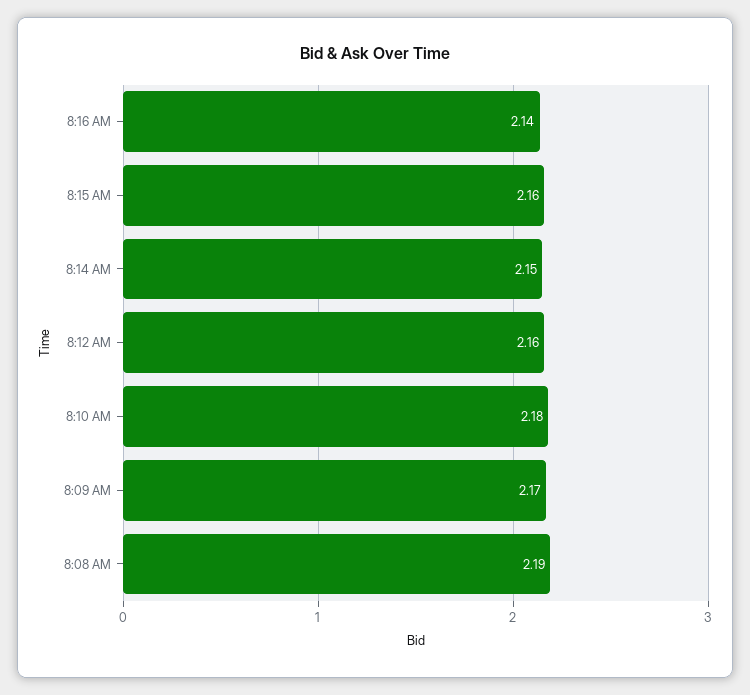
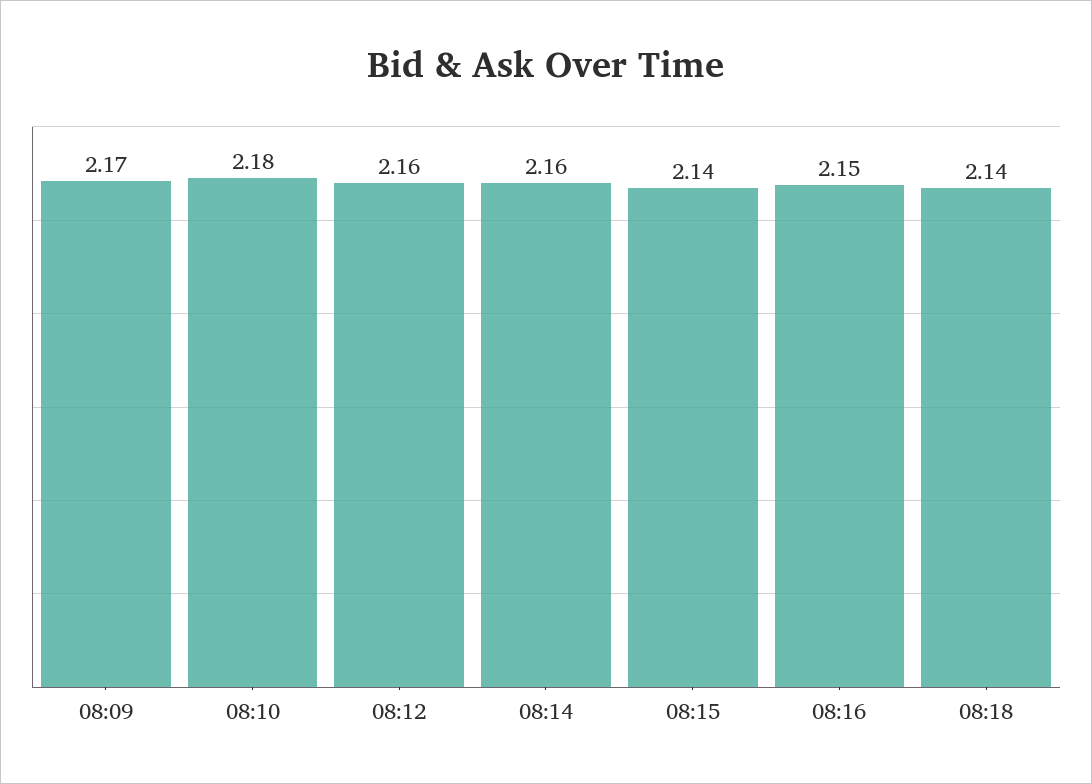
8:16 AM: 2.14 -> 2.15
8:15 AM: 2.16 -> 2.14
8:14 AM: 2.15 -> 2.16
8:08 AM: 2.19 -> none
08:18: none -> 2.14

